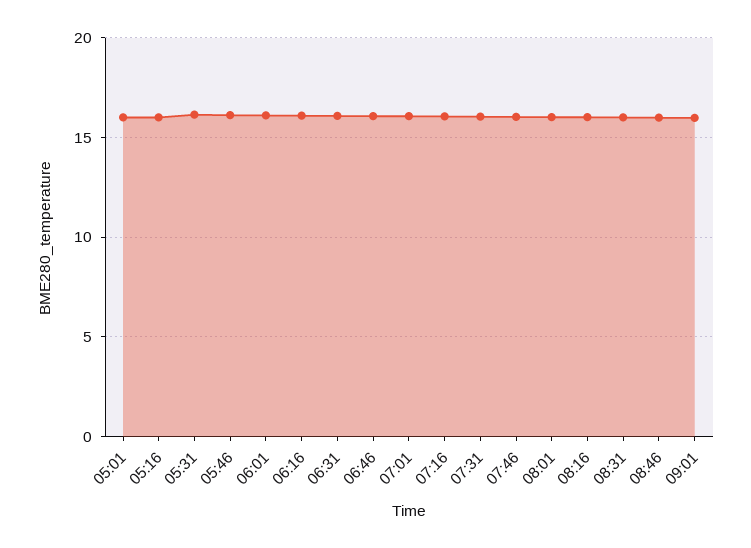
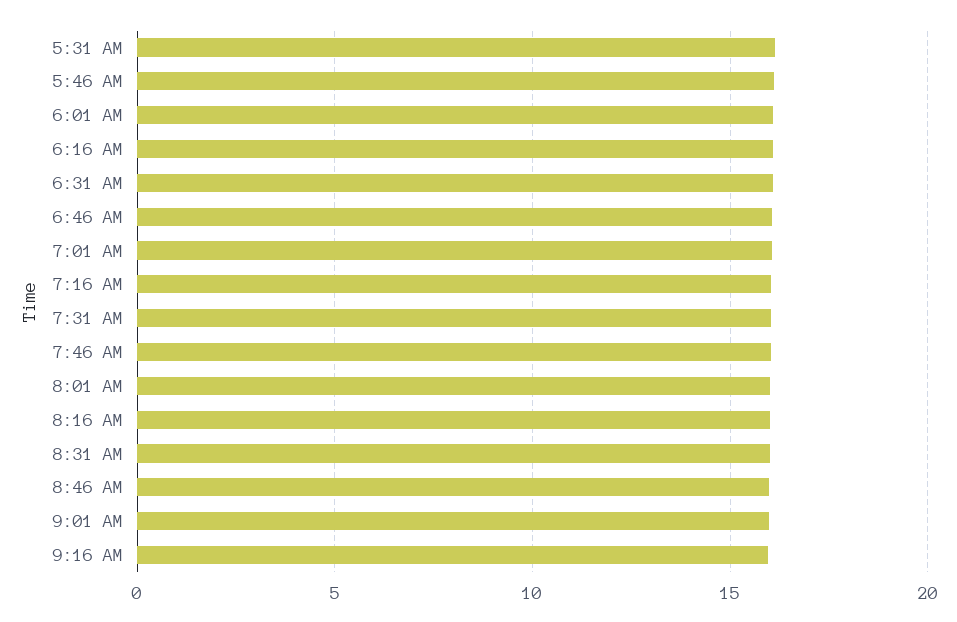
05:01: 16 -> none
05:16: 16 -> none
9:16 AM: none -> 16

